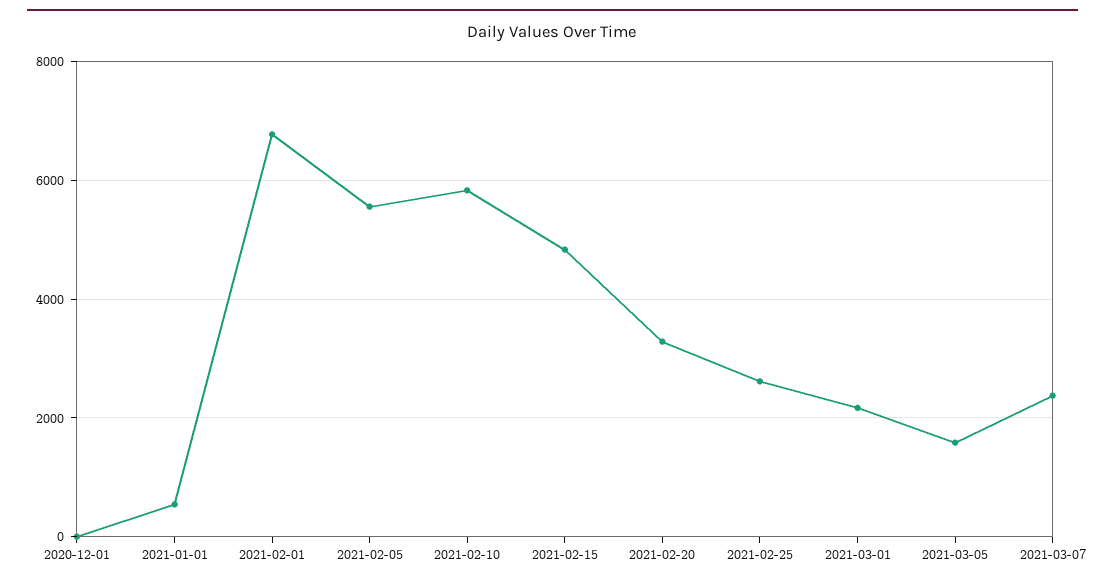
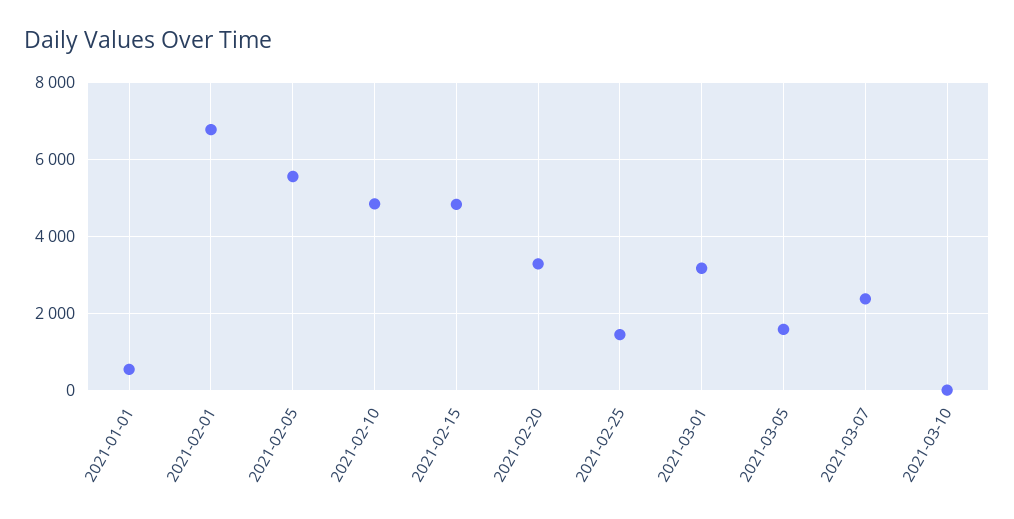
2020-12-01: 0 -> none
2021-02-10: 5800 -> 4800
2021-02-25: 2600 -> 1400
2021-03-01: 2200 -> 3200
2021-03-10: none -> 0

